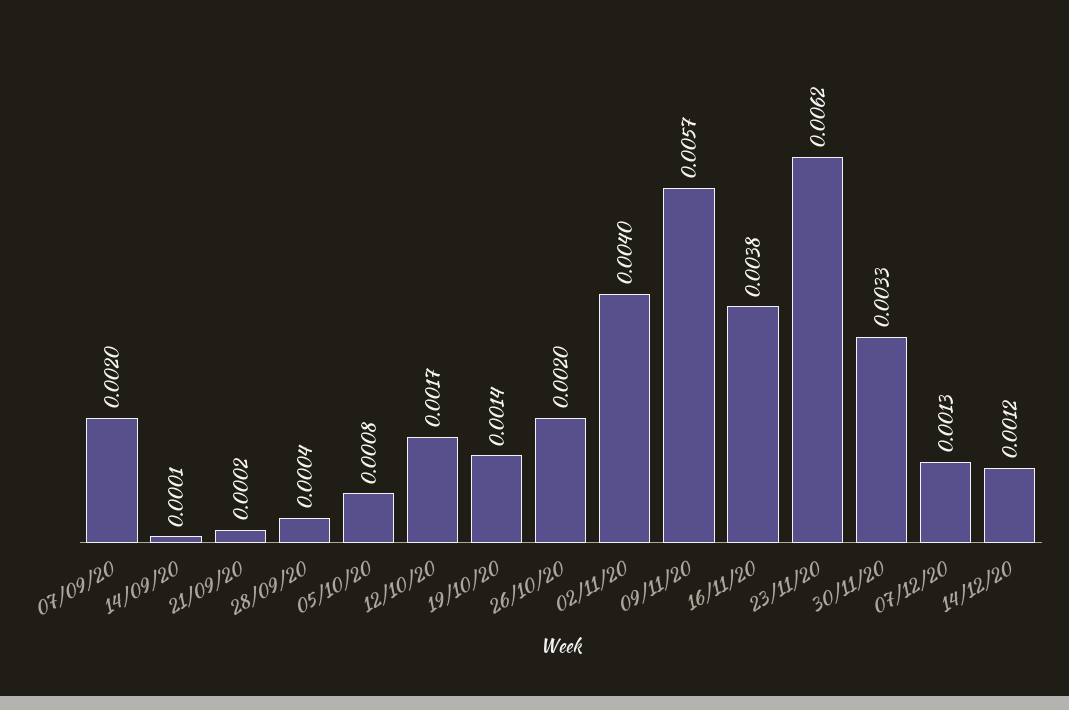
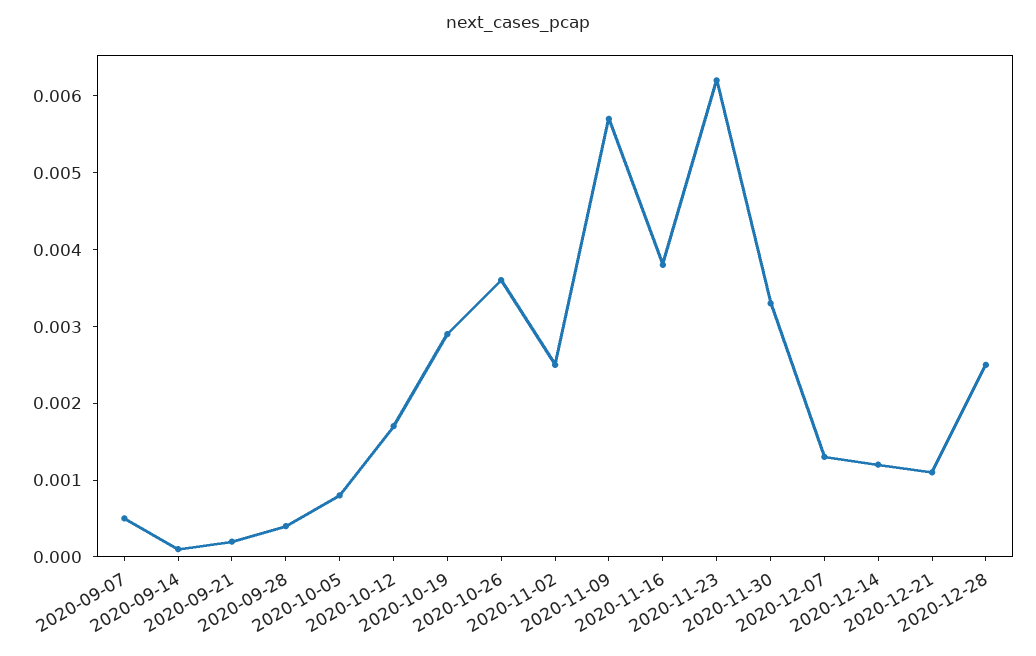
07/09/20: 0.002 -> 0.0005
19/10/20: 0.0014 -> 0.003
26/10/20: 0.002 -> 0.0035
02/11/20: 0.004 -> 0.0025
2020-12-21: none -> 0.001
2020-12-28: none -> 0.0025

